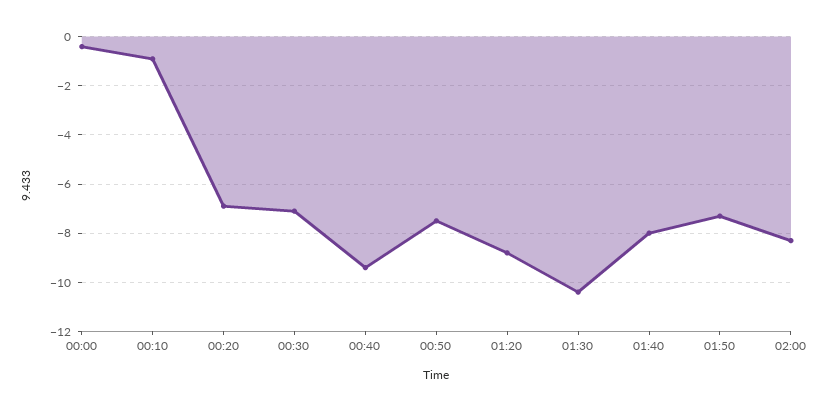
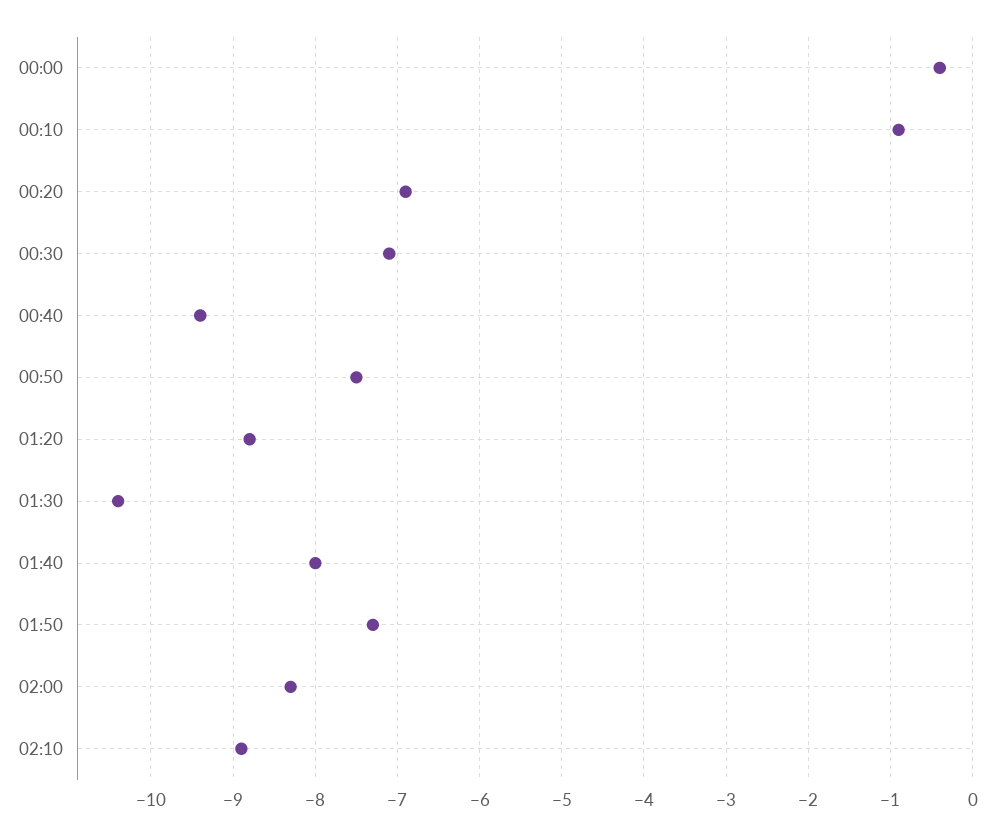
02:10: none -> -8.9

